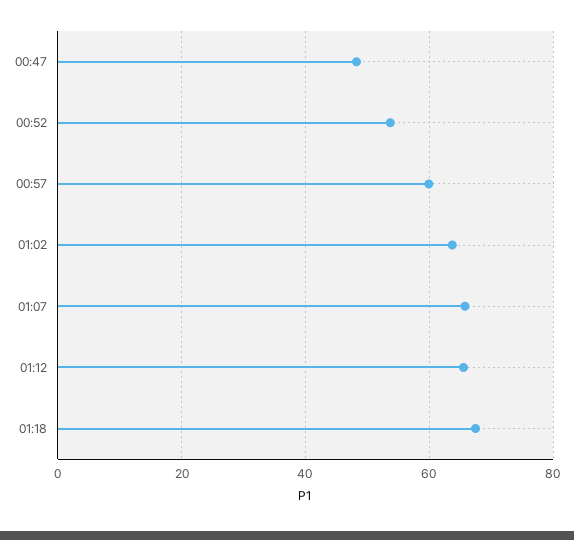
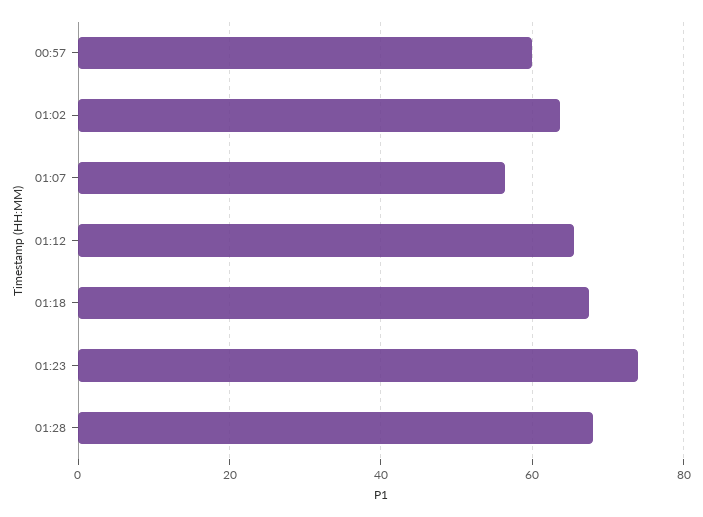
00:47: 48 -> none
00:52: 54 -> none
01:07: 66 -> 56
01:23: none -> 74
01:28: none -> 68

